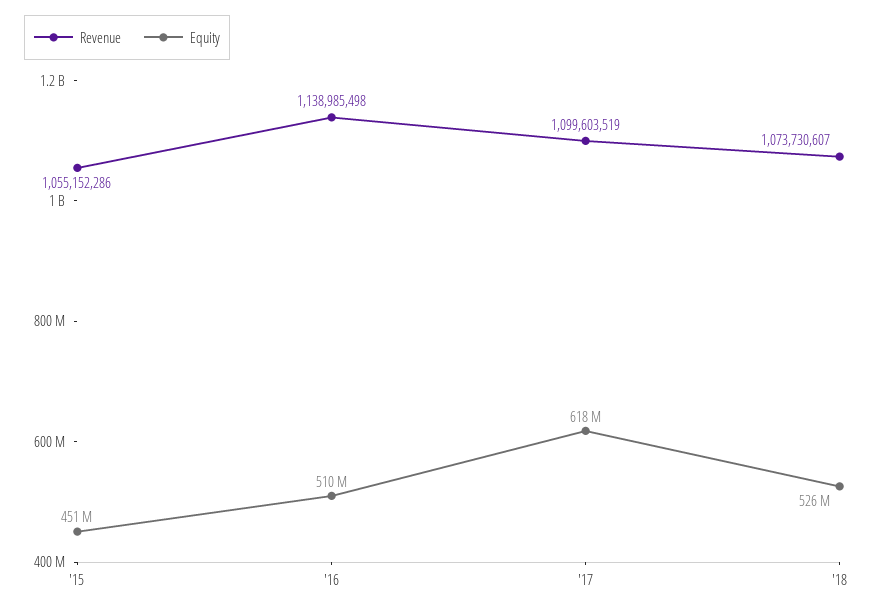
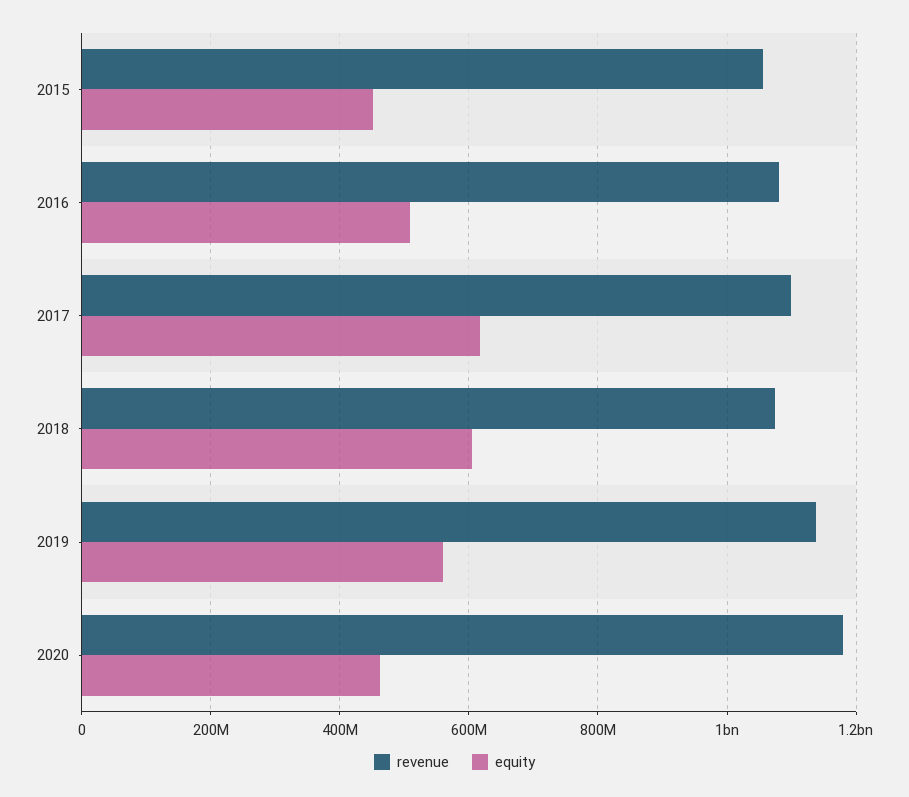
Revenue, '16: 1138985498 -> 1080000000
Equity, '18: 526000000 -> 600000000
Revenue, 2019: none -> 1140000000
Equity, 2019: none -> 560000000
Revenue, 2020: none -> 1180000000
Equity, 2020: none -> 460000000

